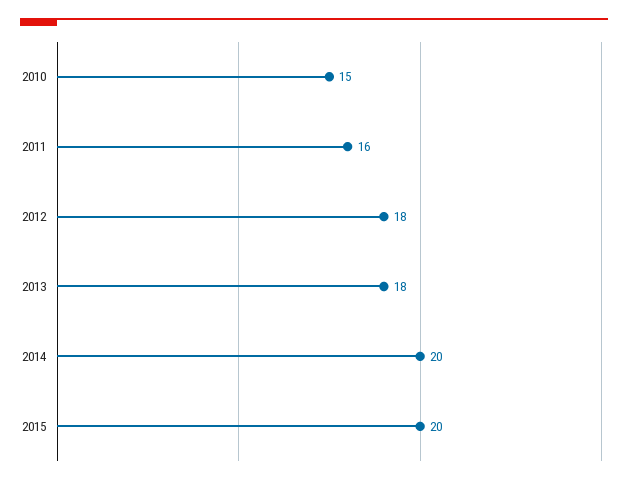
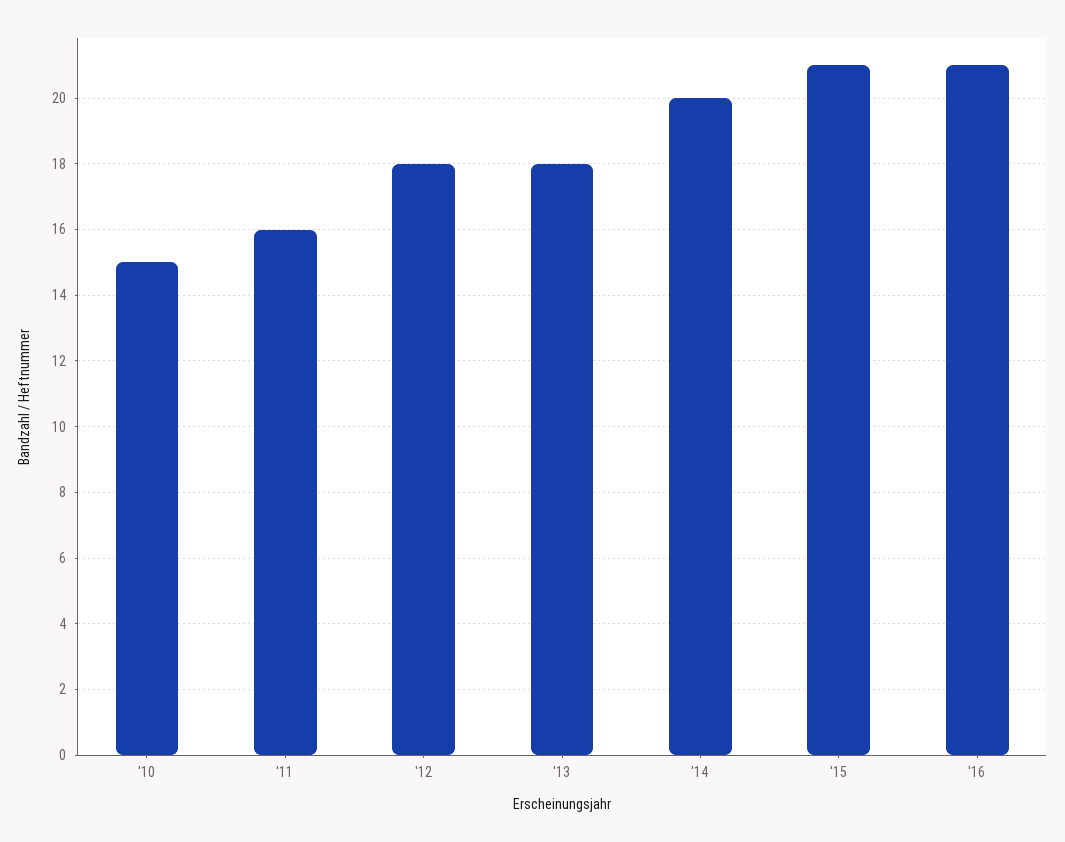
2015: 20 -> 21
'16: none -> 21

